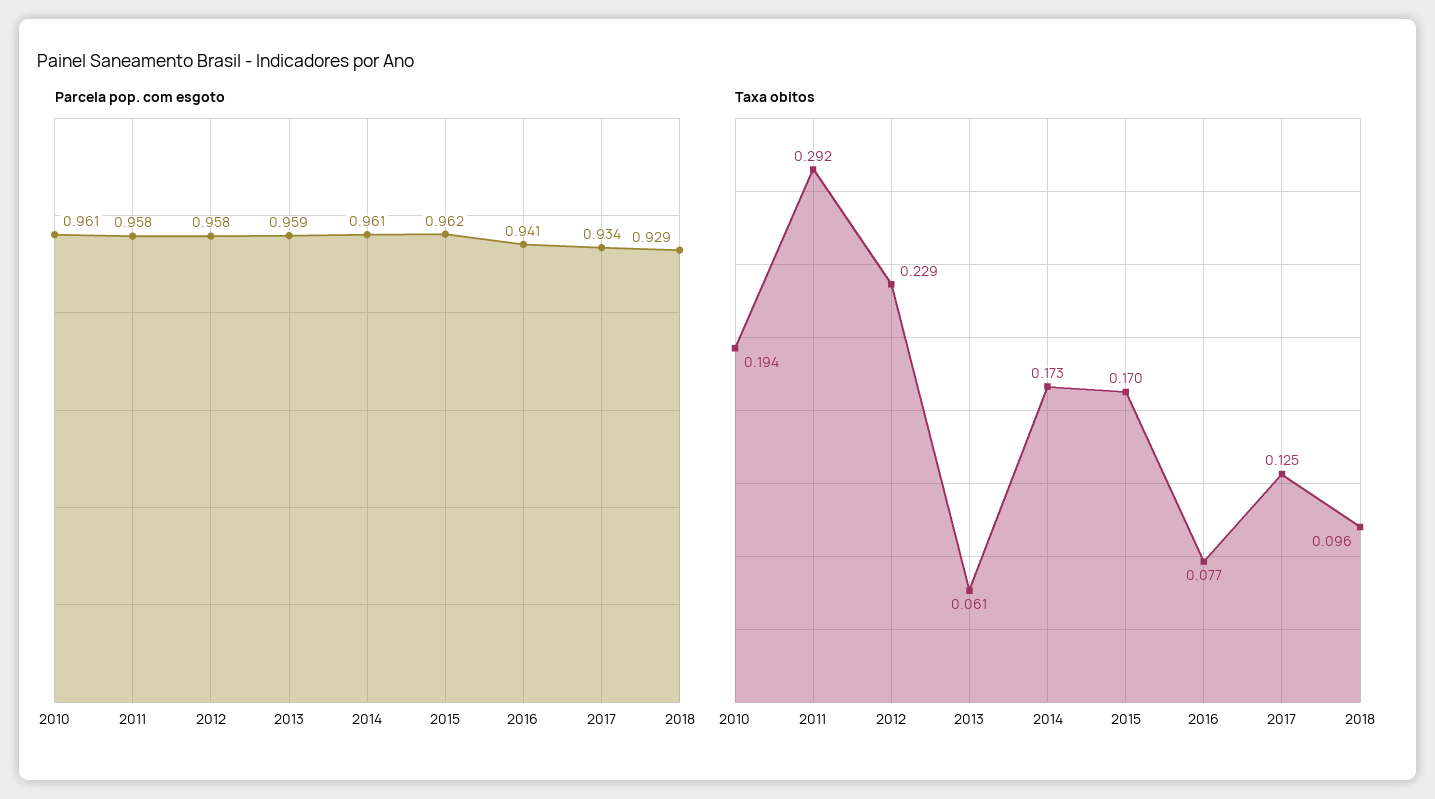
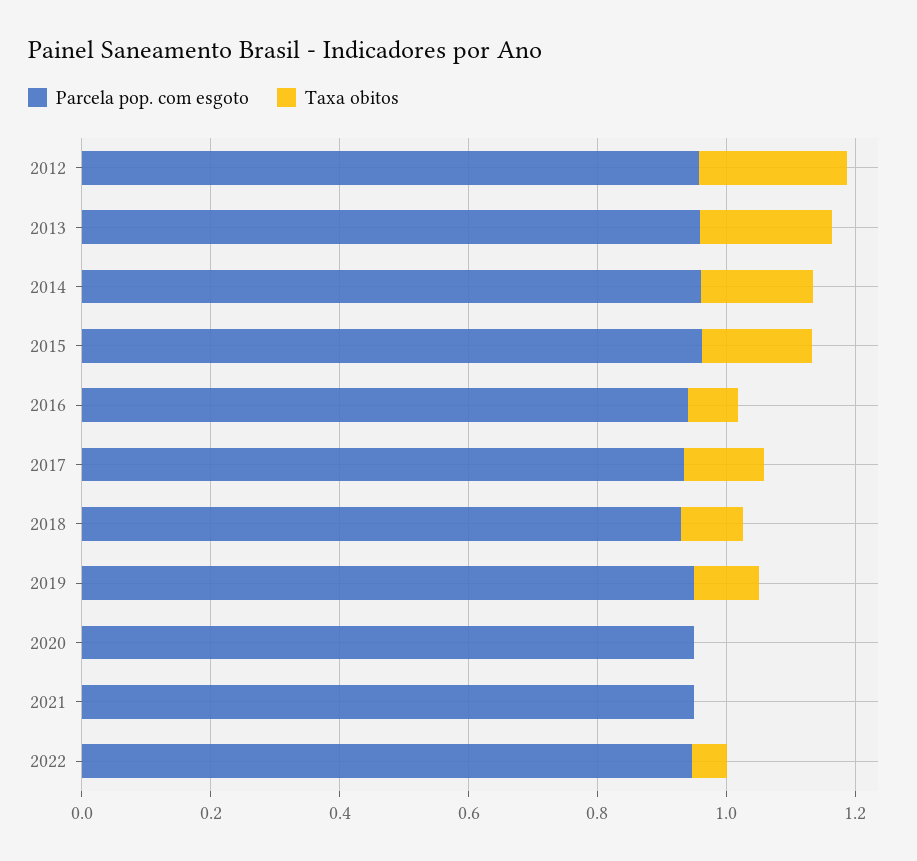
Parcela pop. com esgoto, 2010: 0.961 -> none
Parcela pop. com esgoto, 2011: 0.958 -> none
Taxa obitos, 2010: 0.194 -> none
Taxa obitos, 2011: 0.292 -> none
Taxa obitos, 2013: 0.061 -> 0.2
Parcela pop. com esgoto, 2019: none -> 0.95
Taxa obitos, 2019: none -> 0.1
Parcela pop. com esgoto, 2020: none -> 0.95
Taxa obitos, 2020: none -> 0
Parcela pop. com esgoto, 2021: none -> 0.95
Taxa obitos, 2021: none -> 0
Parcela pop. com esgoto, 2022: none -> 0.95
Taxa obitos, 2022: none -> 0.05

